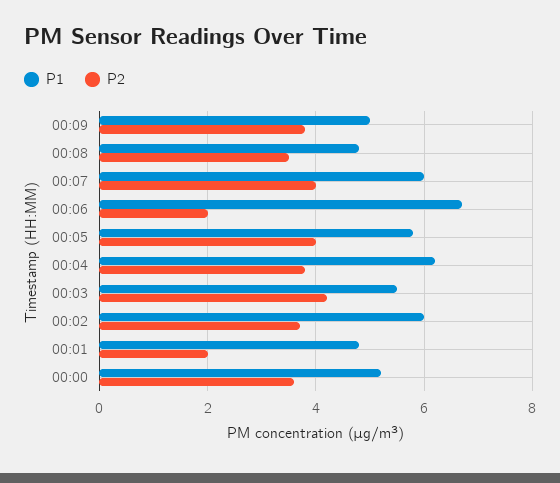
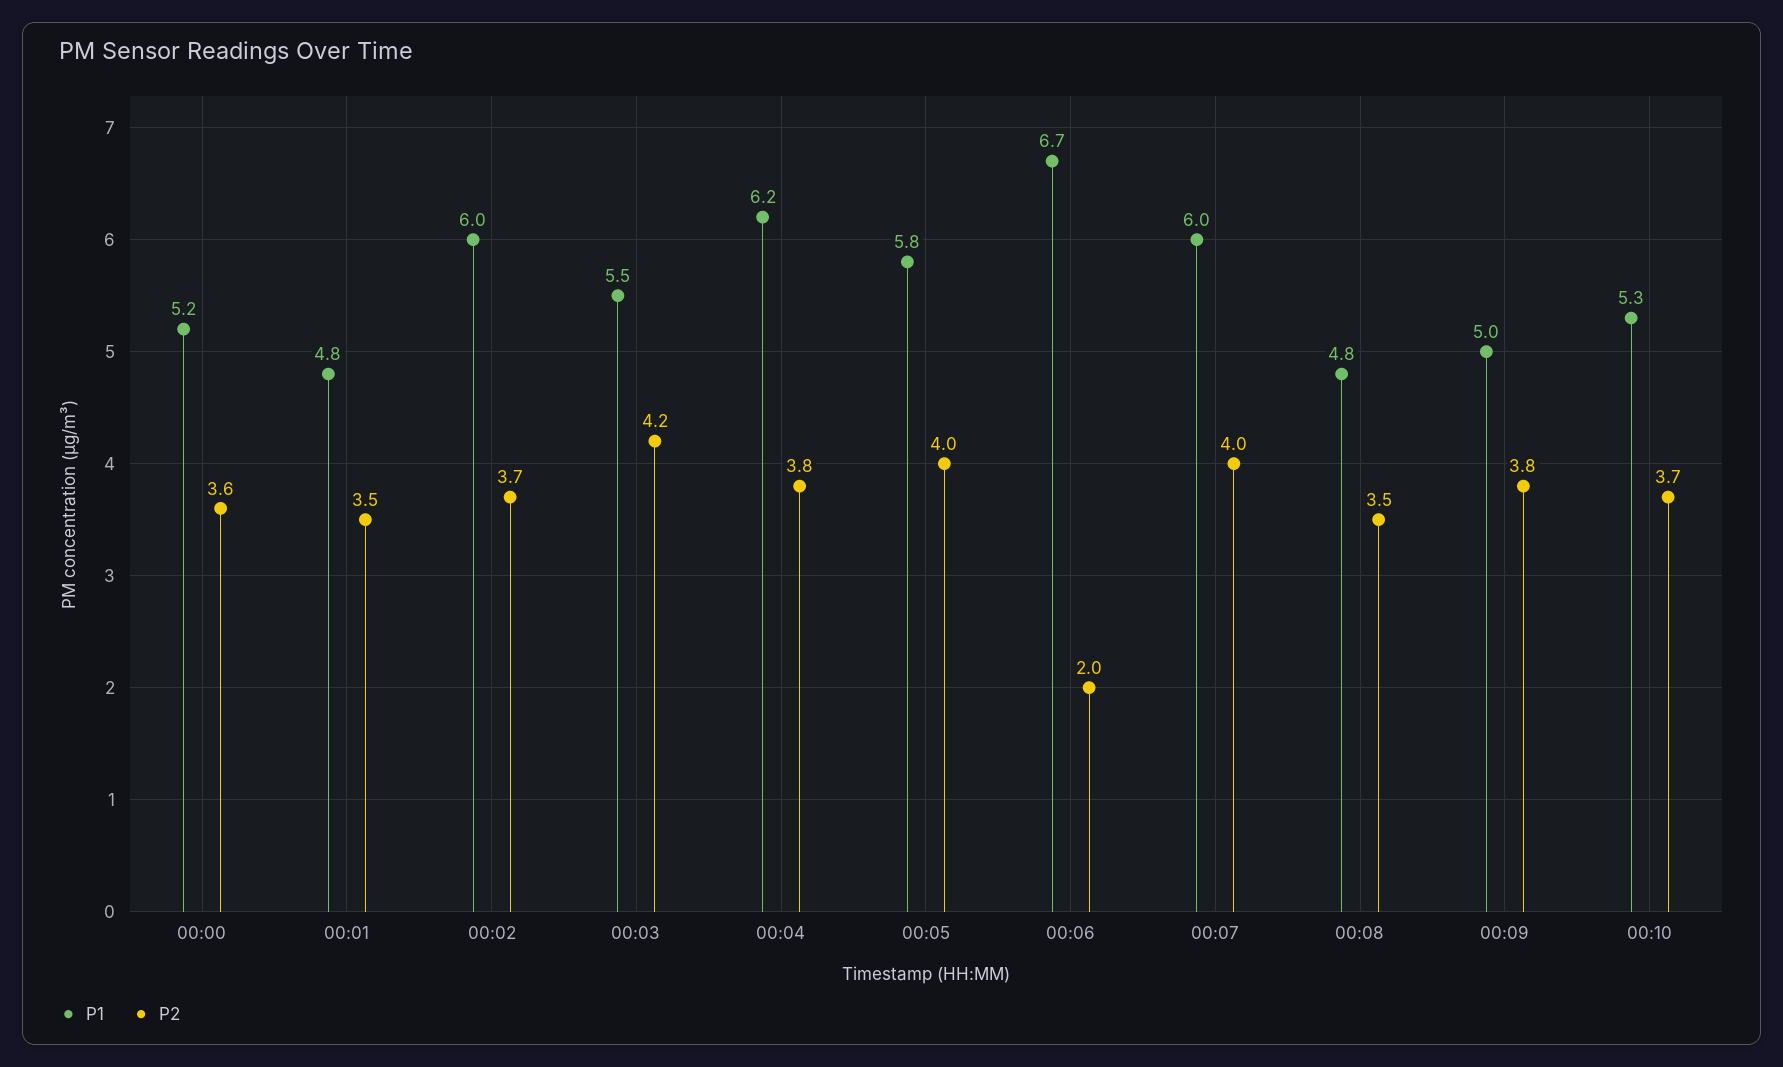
P2, 00:01: 2 -> 3.5
P1, 00:10: none -> 5.3
P2, 00:10: none -> 3.7

